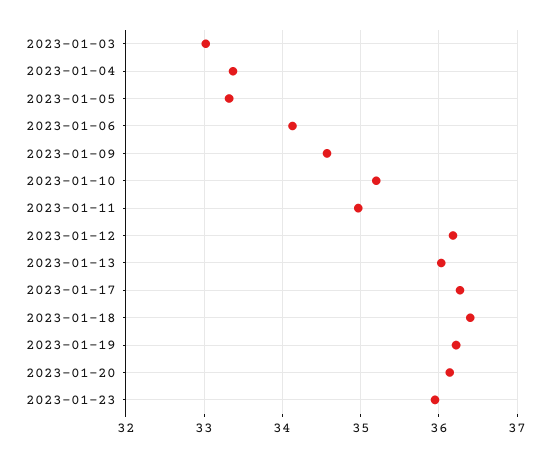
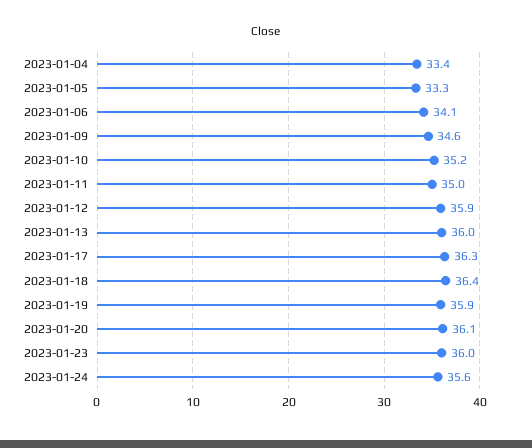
2023-01-03: 33 -> none
2023-01-12: 36.2 -> 35.9
2023-01-19: 36.2 -> 35.9
2023-01-24: none -> 35.6

